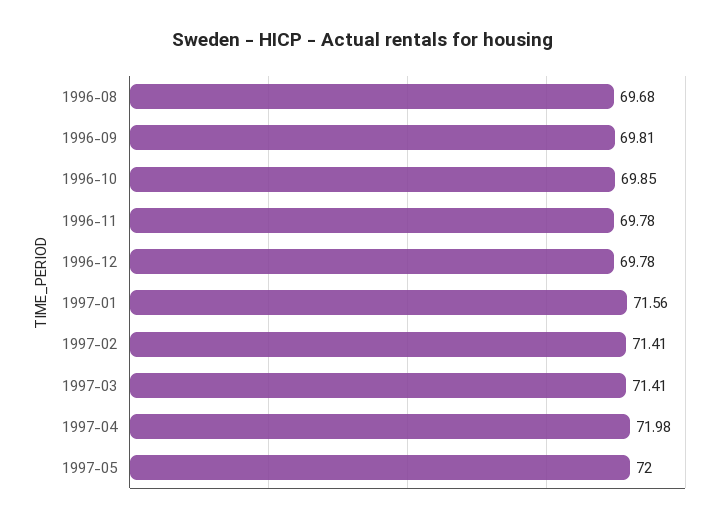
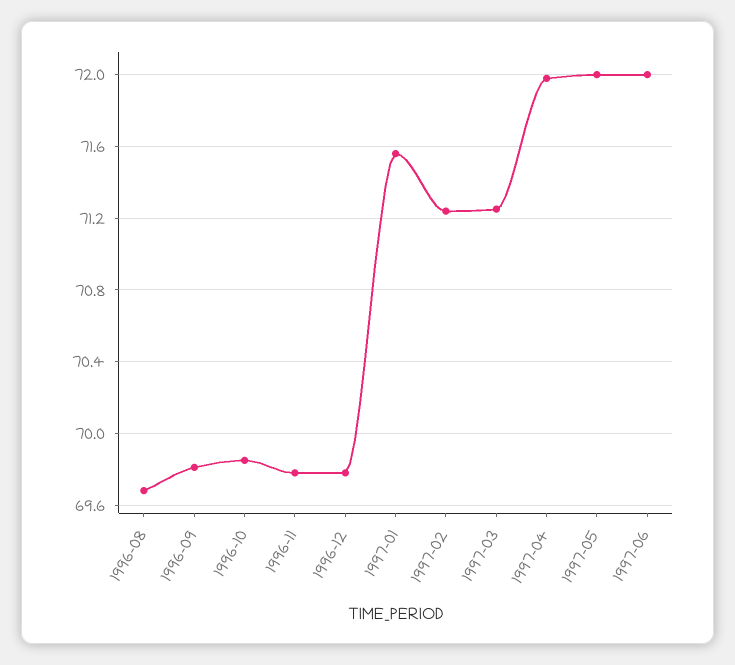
1997-02: 71.41 -> 71.25
1997-03: 71.41 -> 71.25
1997-06: none -> 72

